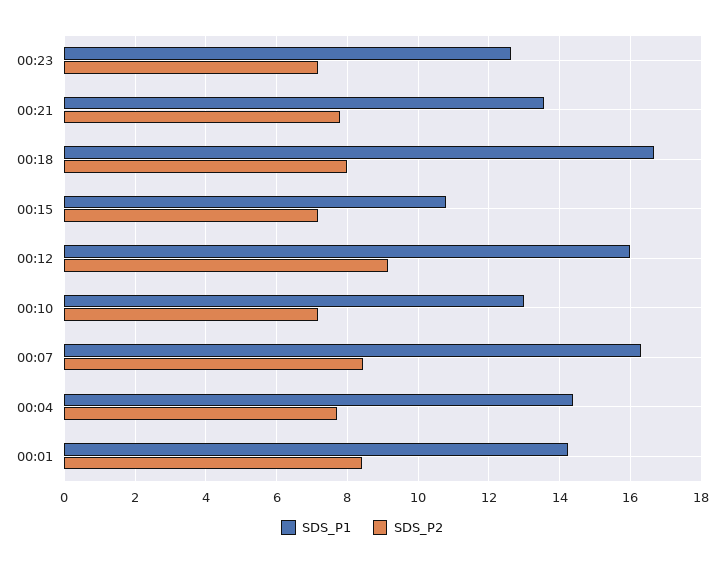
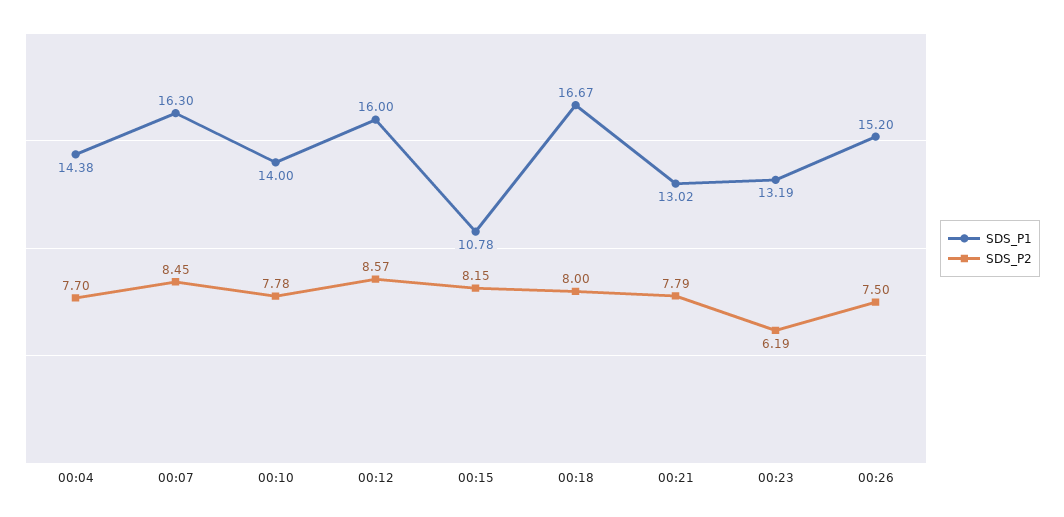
SDS_P1, 00:23: 12.6 -> 13.19
SDS_P2, 00:23: 7.2 -> 6.19
SDS_P1, 00:21: 13.6 -> 13.02
SDS_P2, 00:15: 7.2 -> 8.15
SDS_P2, 00:12: 9.2 -> 8.57
SDS_P1, 00:10: 13 -> 14
SDS_P2, 00:10: 7.2 -> 7.78
SDS_P1, 00:01: 14.2 -> none
SDS_P2, 00:01: 8.4 -> none
SDS_P1, 00:26: none -> 15.2
SDS_P2, 00:26: none -> 7.5

